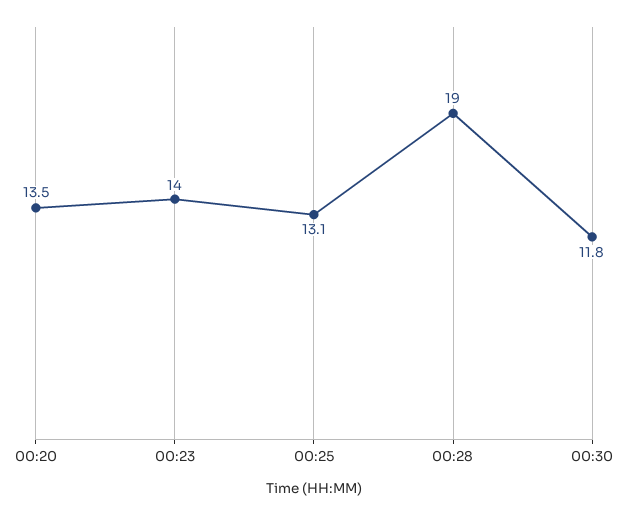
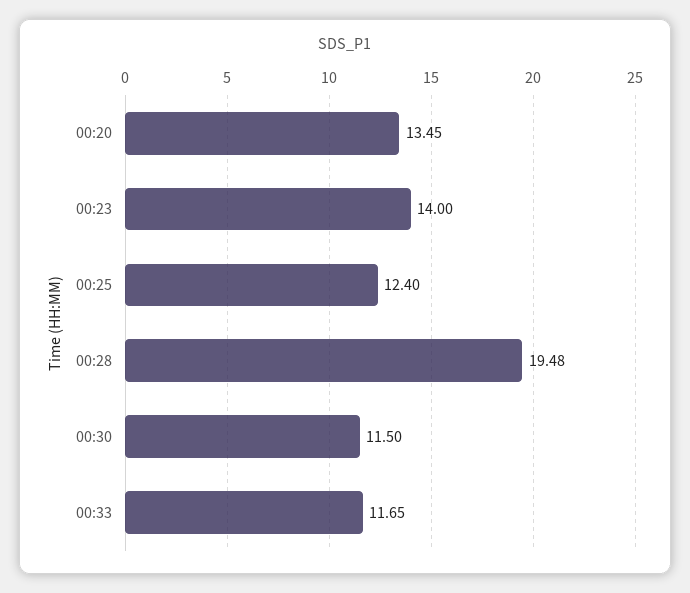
00:25: 13.1 -> 12.4
00:28: 19 -> 19.48
00:30: 11.8 -> 11.5
00:33: none -> 11.65

